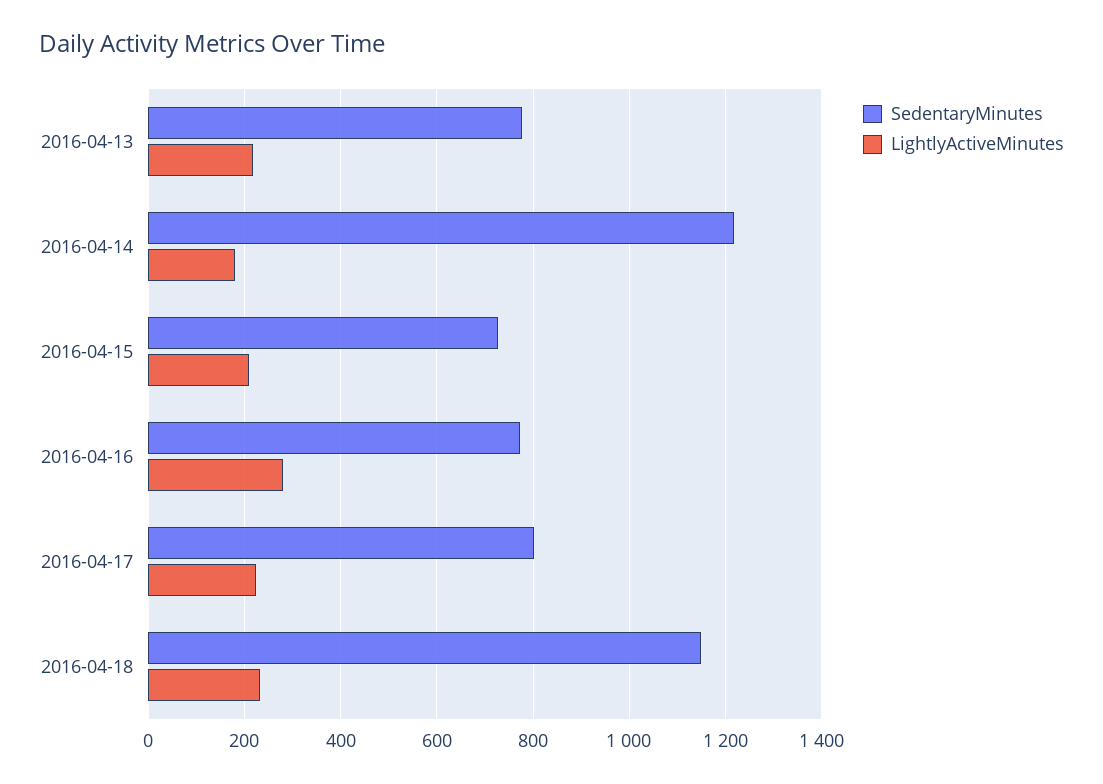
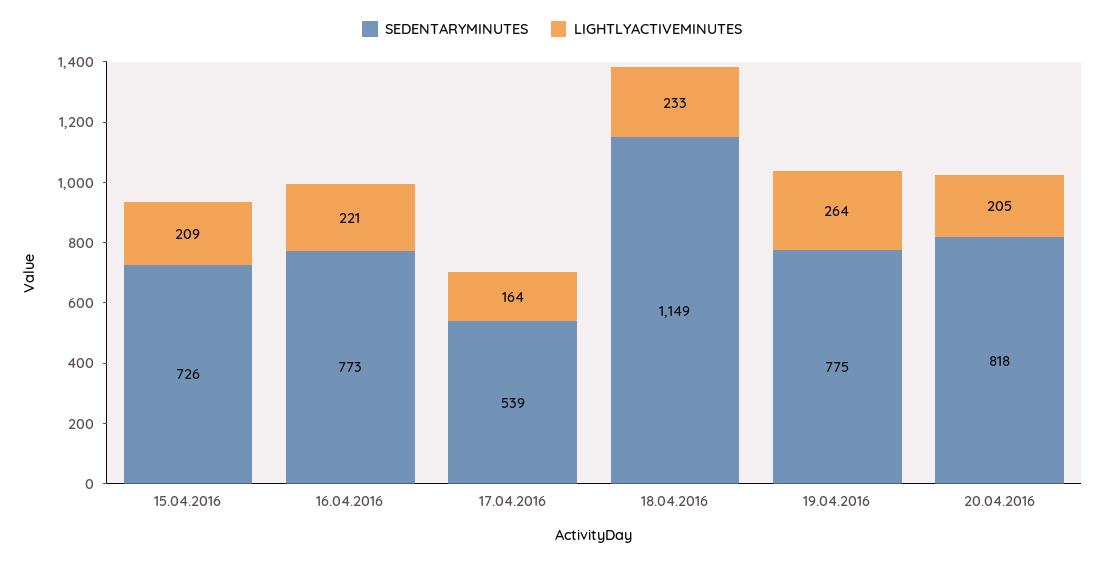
SedentaryMinutes, 2016-04-13: 780 -> none
LightlyActiveMinutes, 2016-04-13: 220 -> none
SedentaryMinutes, 2016-04-14: 1220 -> none
LightlyActiveMinutes, 2016-04-14: 180 -> none
LightlyActiveMinutes, 2016-04-16: 280 -> 221
SedentaryMinutes, 2016-04-17: 800 -> 539
LightlyActiveMinutes, 2016-04-17: 220 -> 164
SedentaryMinutes, 19.04.2016: none -> 775
LightlyActiveMinutes, 19.04.2016: none -> 264
SedentaryMinutes, 20.04.2016: none -> 818
LightlyActiveMinutes, 20.04.2016: none -> 205

